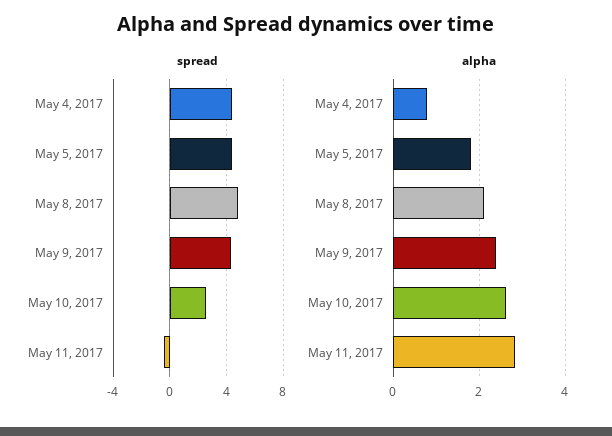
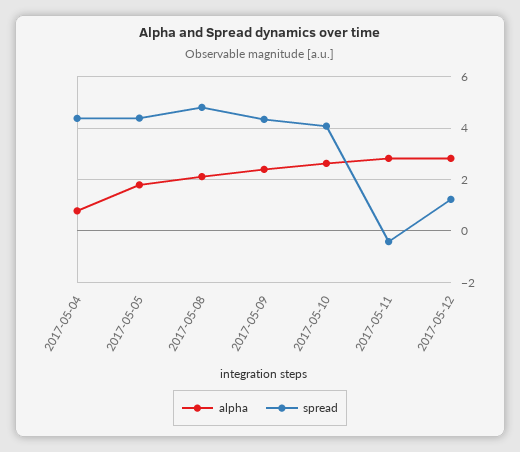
spread, May 10, 2017: 2.5 -> 4
alpha, 2017-05-12: none -> 2.75
spread, 2017-05-12: none -> 1.25

